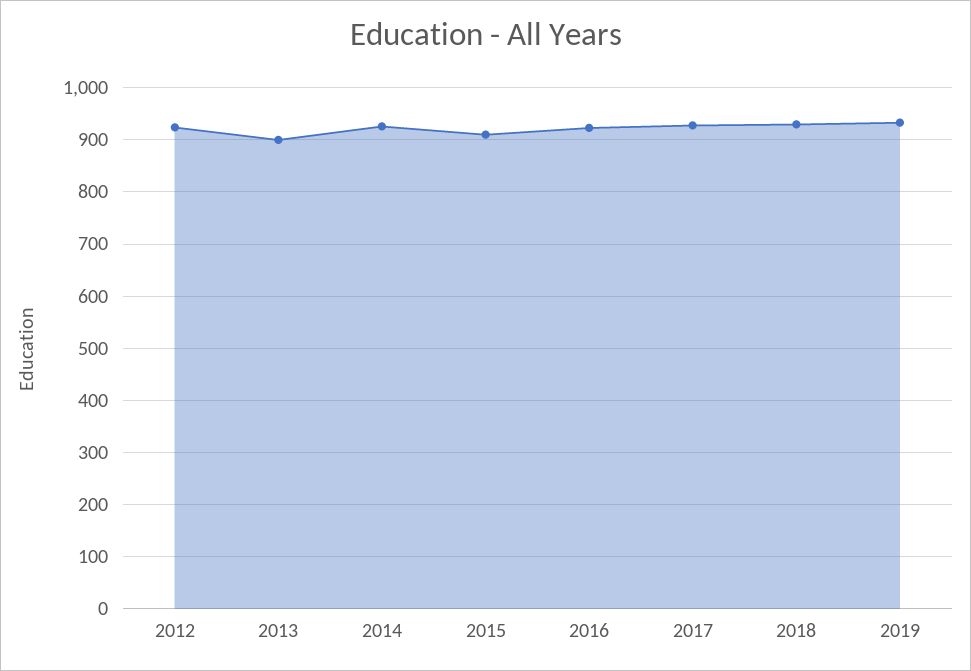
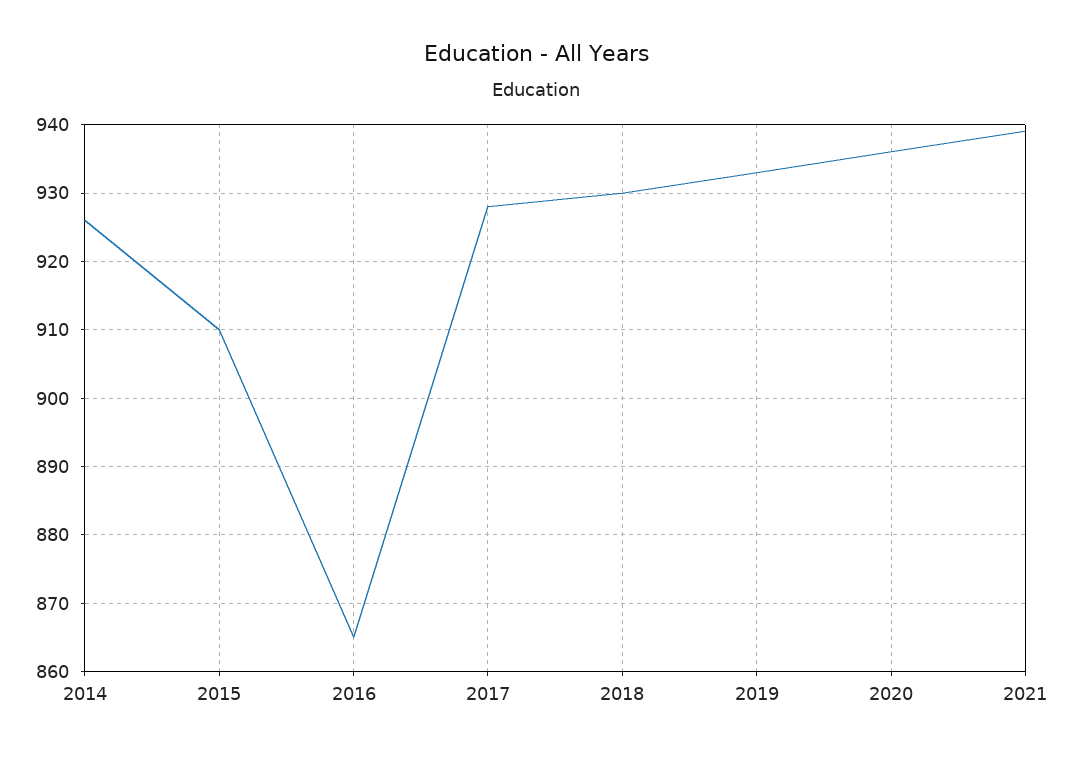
2012: 920 -> none
2013: 900 -> none
2016: 920 -> 865
2020: none -> 936
2021: none -> 939

